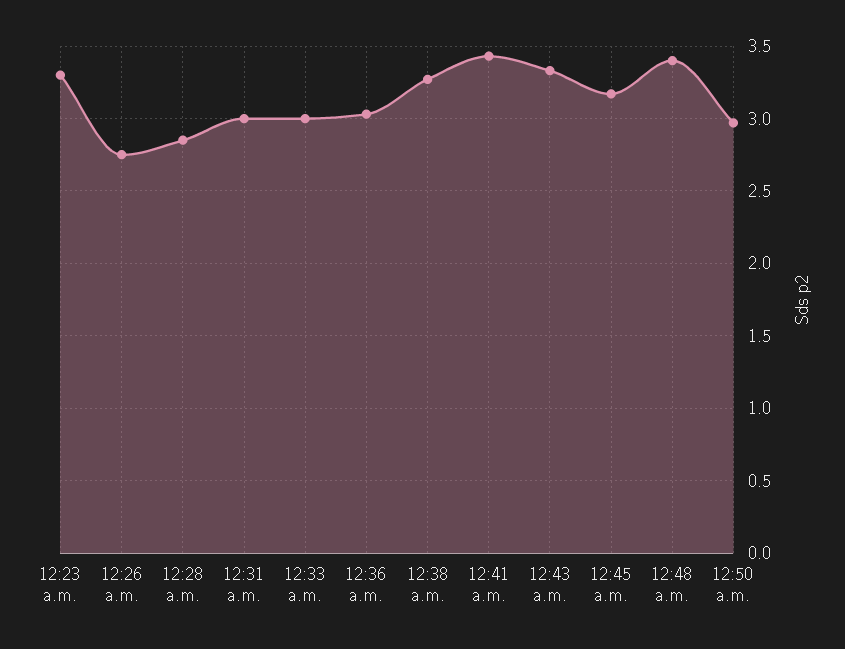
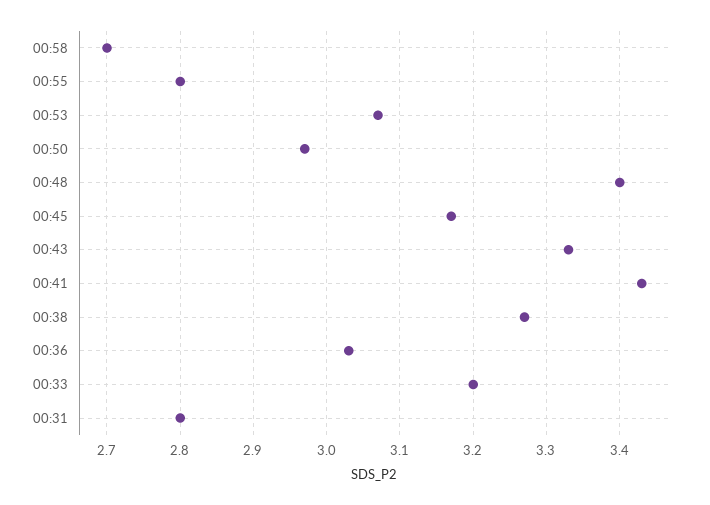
12:23 a.m.: 3.3 -> none
12:26 a.m.: 2.75 -> none
12:28 a.m.: 2.85 -> none
12:31 a.m.: 3 -> 2.8
12:33 a.m.: 3 -> 3.2
00:58: none -> 2.7
00:55: none -> 2.8
00:53: none -> 3.07

